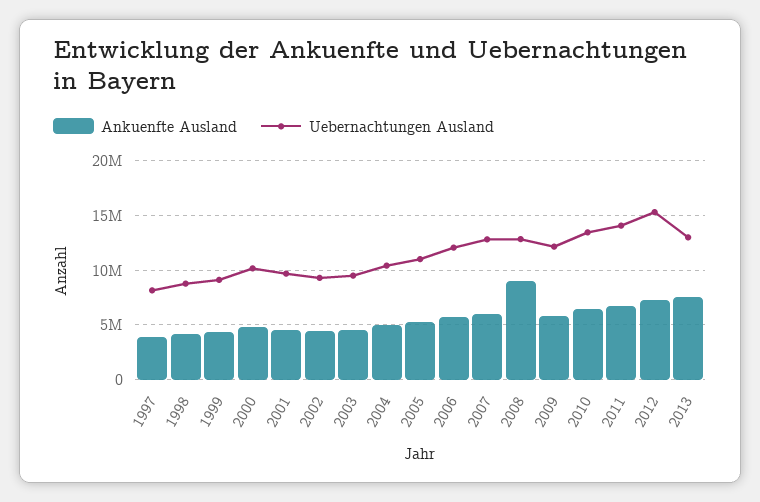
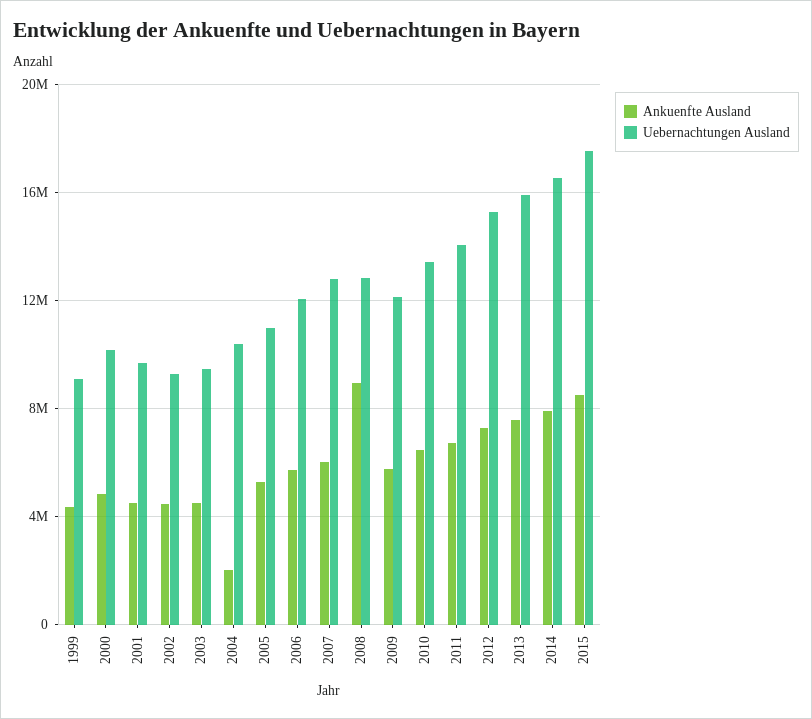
Ankuenfte Ausland, 1997: 4000000 -> none
Uebernachtungen Ausland, 1997: 8000000 -> none
Ankuenfte Ausland, 1998: 4000000 -> none
Uebernachtungen Ausland, 1998: 9000000 -> none
Ankuenfte Ausland, 2004: 5000000 -> 2000000
Uebernachtungen Ausland, 2013: 13000000 -> 16000000
Ankuenfte Ausland, 2014: none -> 8000000
Uebernachtungen Ausland, 2014: none -> 16500000
Ankuenfte Ausland, 2015: none -> 8500000
Uebernachtungen Ausland, 2015: none -> 17500000

